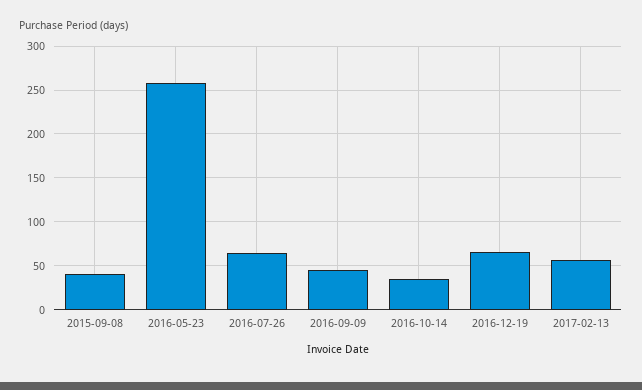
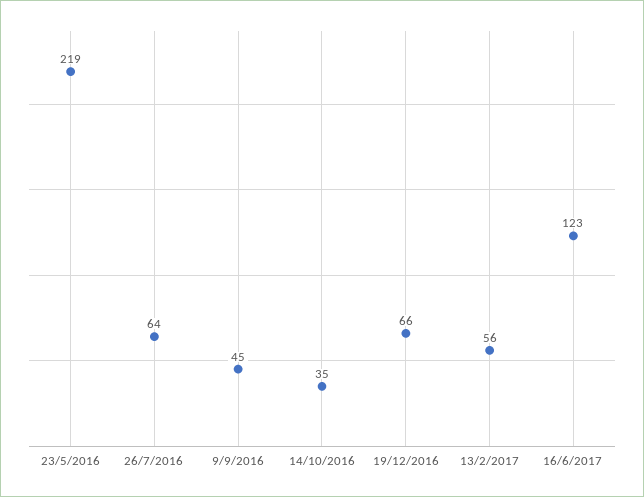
2015-09-08: 40 -> none
2016-05-23: 260 -> 219
16/6/2017: none -> 123

